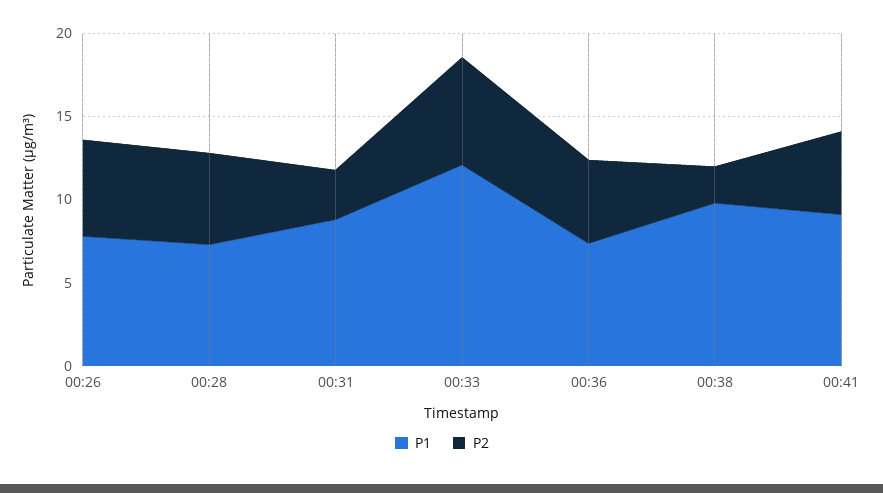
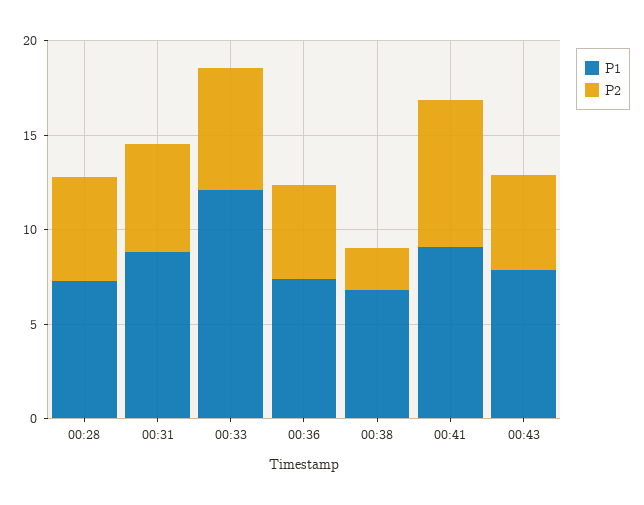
P1, 00:26: 8 -> none
P2, 00:26: 6 -> none
P2, 00:31: 3 -> 6
P1, 00:38: 10 -> 7
P2, 00:41: 5 -> 8
P1, 00:43: none -> 8
P2, 00:43: none -> 5

